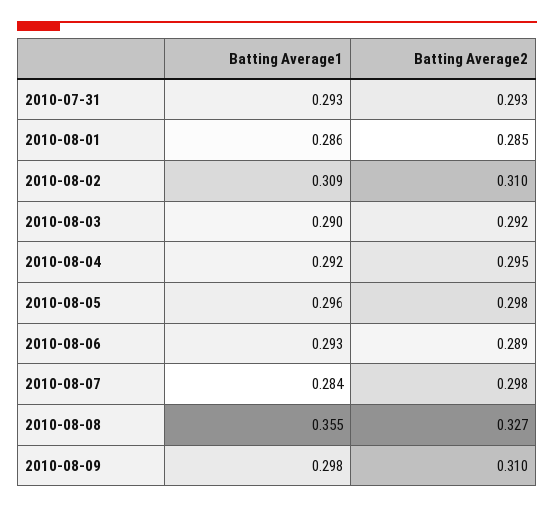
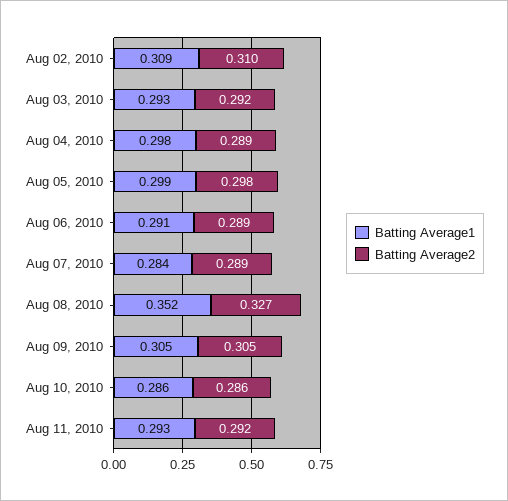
Batting Average1, 2010-07-31: 0.293 -> none
Batting Average2, 2010-07-31: 0.293 -> none
Batting Average1, 2010-08-01: 0.286 -> none
Batting Average2, 2010-08-01: 0.285 -> none
Batting Average1, 2010-08-03: 0.29 -> 0.293
Batting Average1, 2010-08-04: 0.292 -> 0.298
Batting Average2, 2010-08-04: 0.295 -> 0.289
Batting Average1, 2010-08-05: 0.296 -> 0.299
Batting Average1, 2010-08-06: 0.293 -> 0.291
Batting Average2, 2010-08-07: 0.298 -> 0.289
Batting Average1, 2010-08-08: 0.355 -> 0.352
Batting Average1, 2010-08-09: 0.298 -> 0.305
Batting Average2, 2010-08-09: 0.31 -> 0.305
Batting Average1, Aug 10, 2010: none -> 0.286
Batting Average2, Aug 10, 2010: none -> 0.286
Batting Average1, Aug 11, 2010: none -> 0.293
Batting Average2, Aug 11, 2010: none -> 0.292

